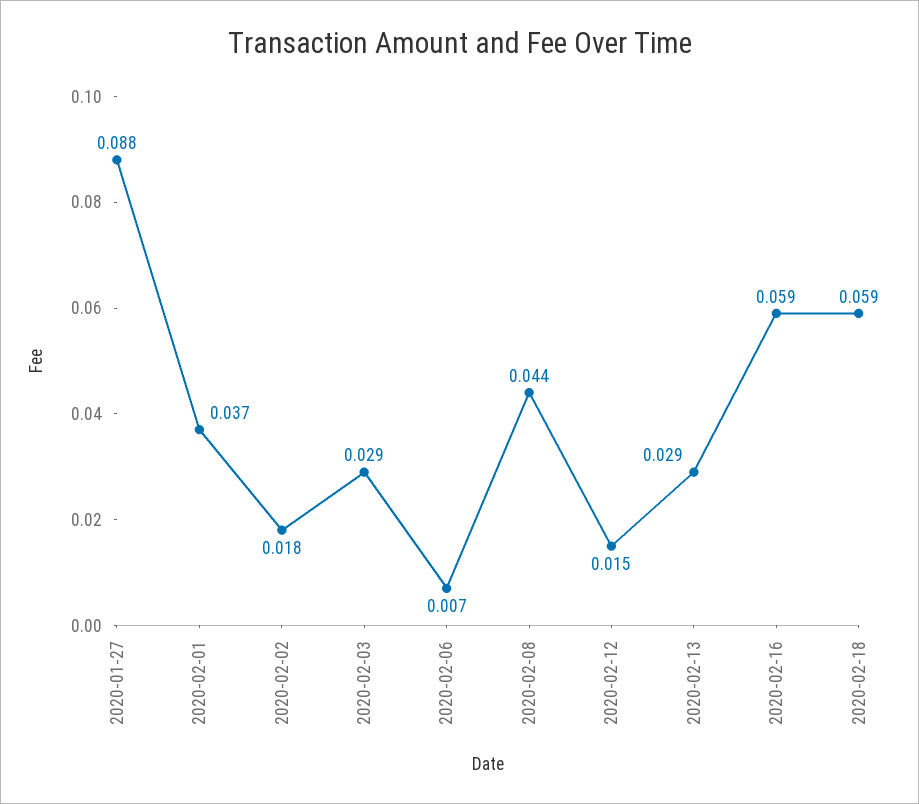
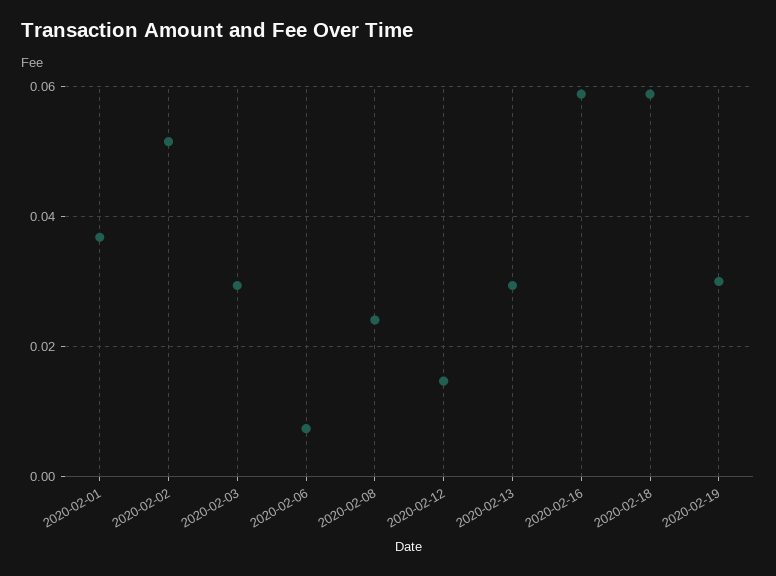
2020-01-27: 0.088 -> none
2020-02-02: 0.018 -> 0.052
2020-02-08: 0.044 -> 0.024
2020-02-19: none -> 0.03

